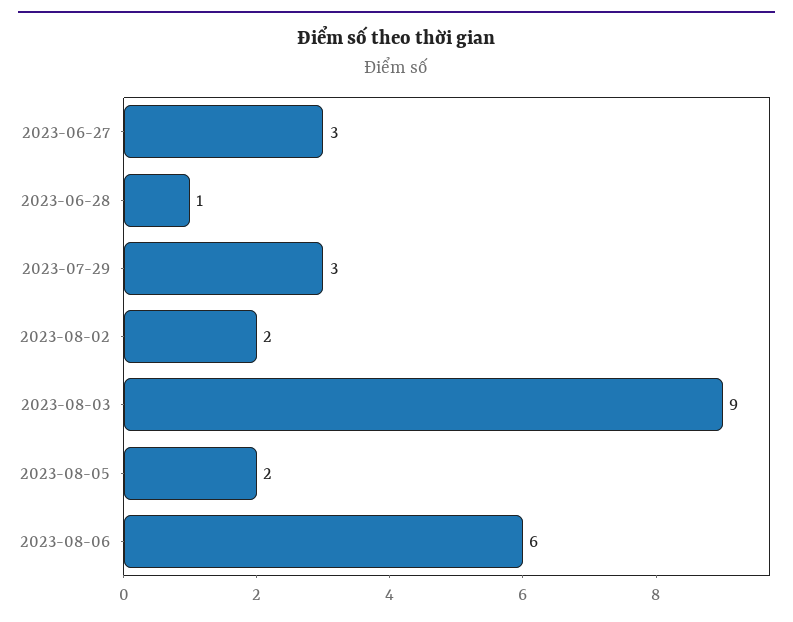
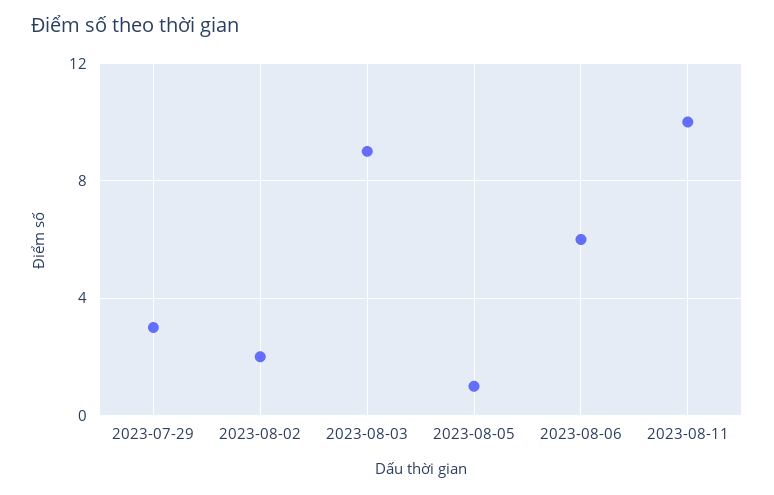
2023-06-27: 3 -> none
2023-06-28: 1 -> none
2023-08-05: 2 -> 1
2023-08-11: none -> 10

